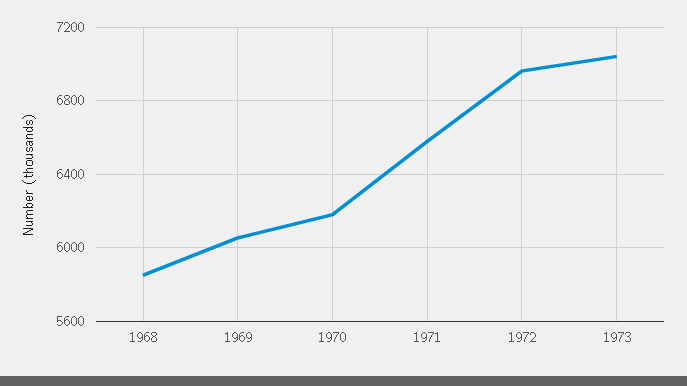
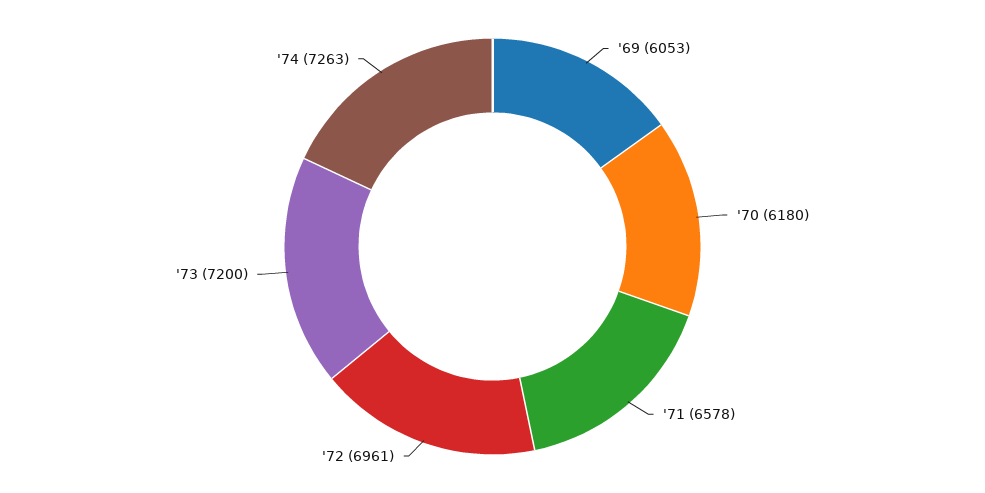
1968: 5850 -> none
1973: 7050 -> 7200
'74: none -> 7263

